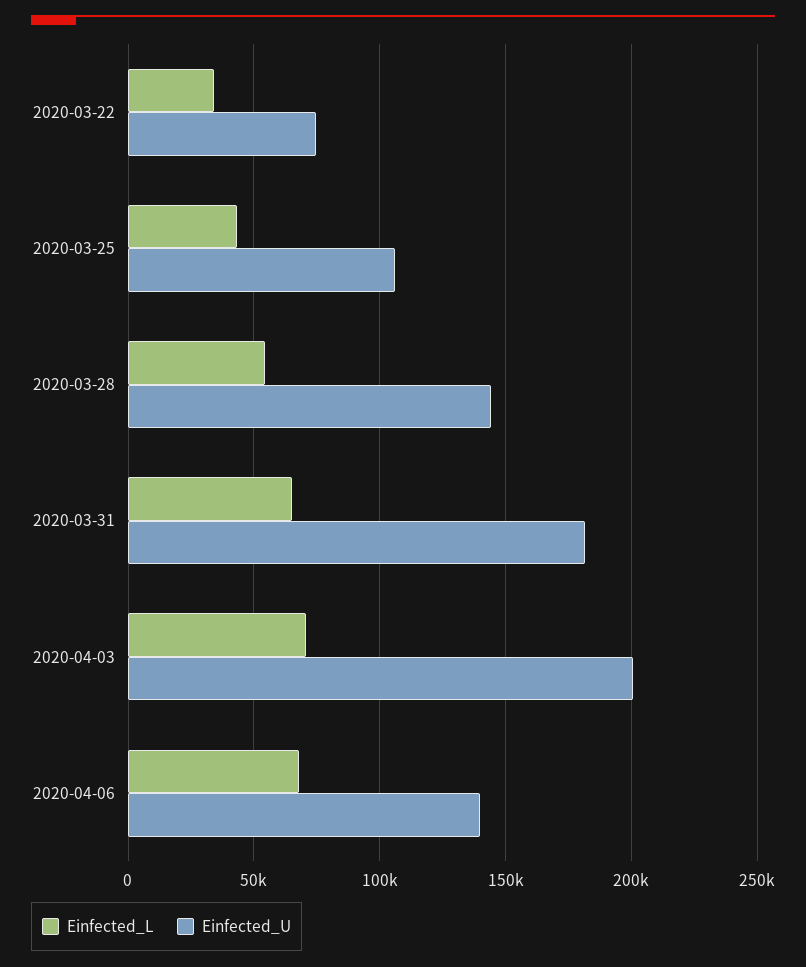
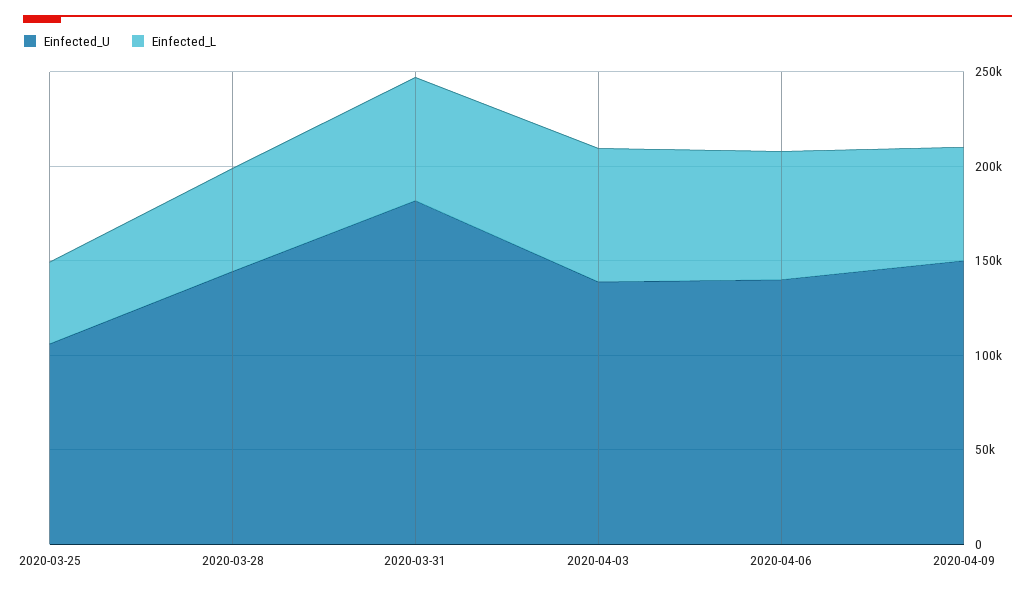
Einfected_L, 2020-03-22: 35000 -> none
Einfected_U, 2020-03-22: 75000 -> none
Einfected_U, 2020-04-03: 200000 -> 140000
Einfected_U, 2020-04-09: none -> 150000
Einfected_L, 2020-04-09: none -> 60000

